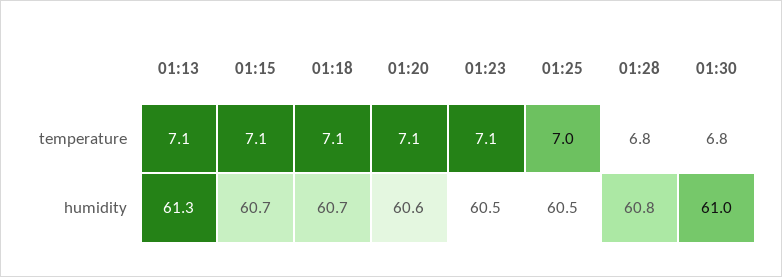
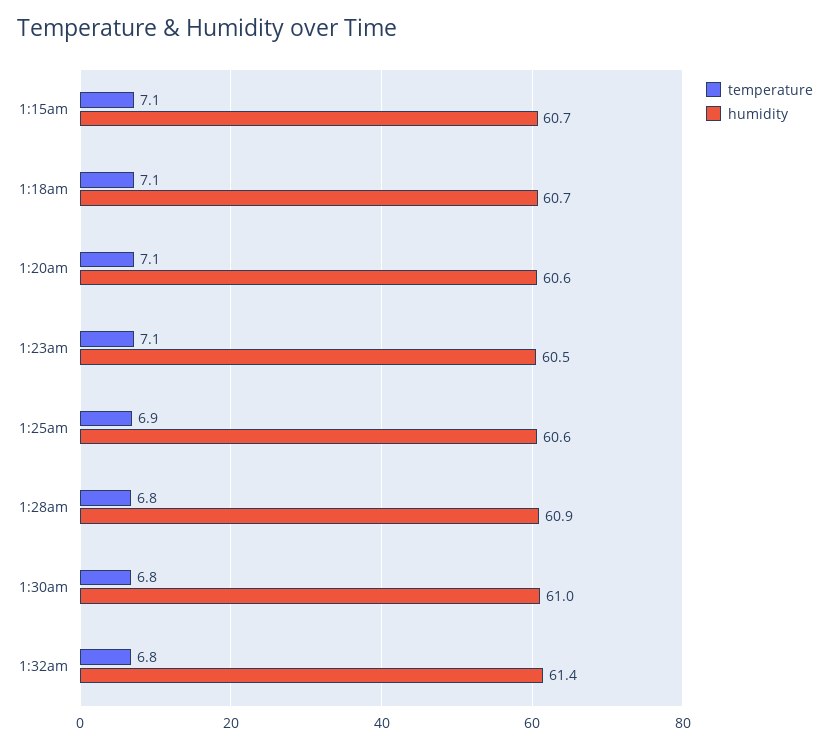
temperature, 01:13: 7.1 -> none
temperature, 01:25: 7 -> 6.9
humidity, 01:13: 61.3 -> none
humidity, 01:25: 60.5 -> 60.6
humidity, 01:28: 60.8 -> 60.9
temperature, 1:32am: none -> 6.8
humidity, 1:32am: none -> 61.4

